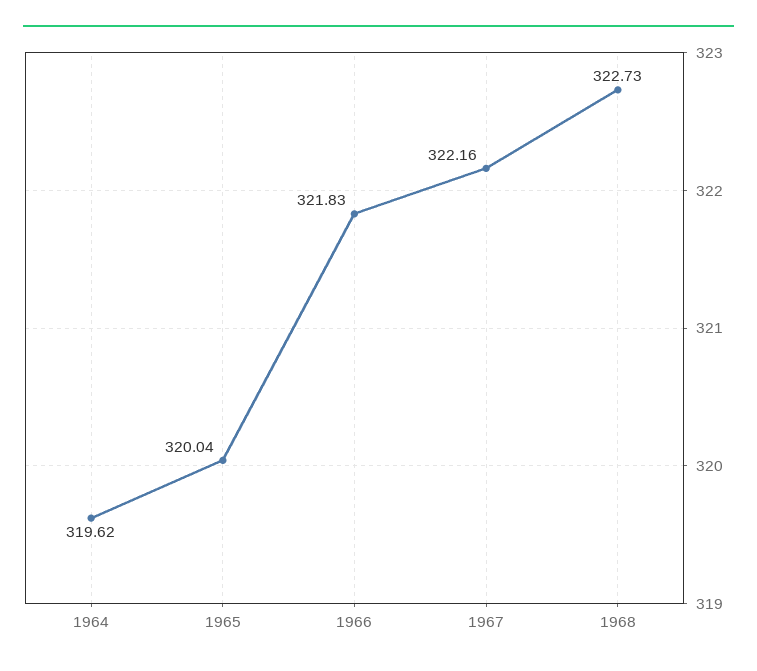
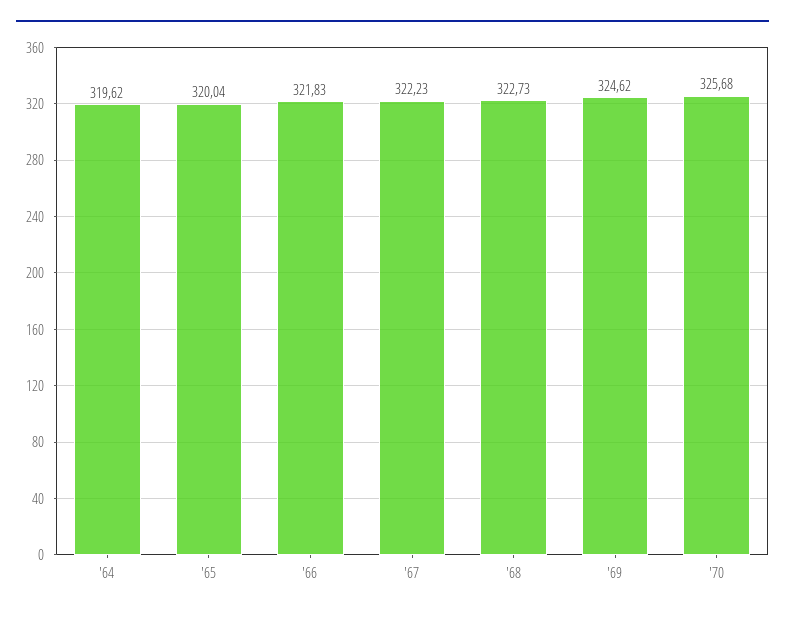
1967: 322.16 -> 322.23
'69: none -> 324.62
'70: none -> 325.68

